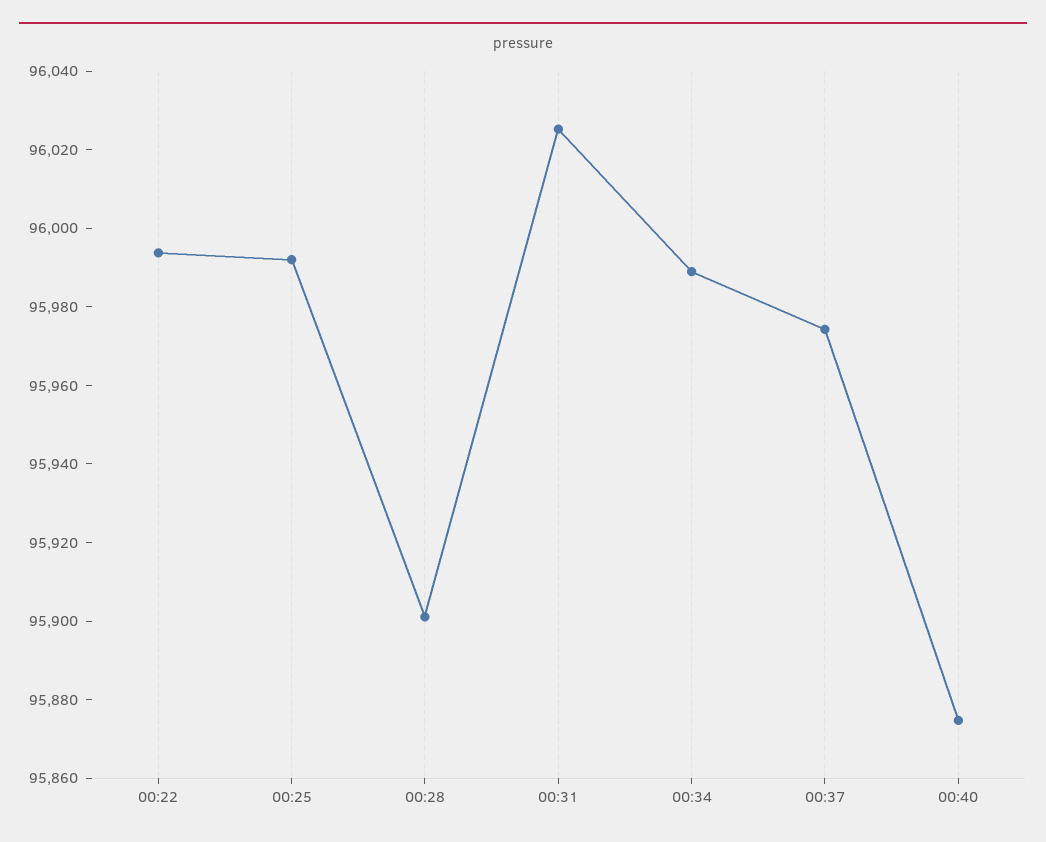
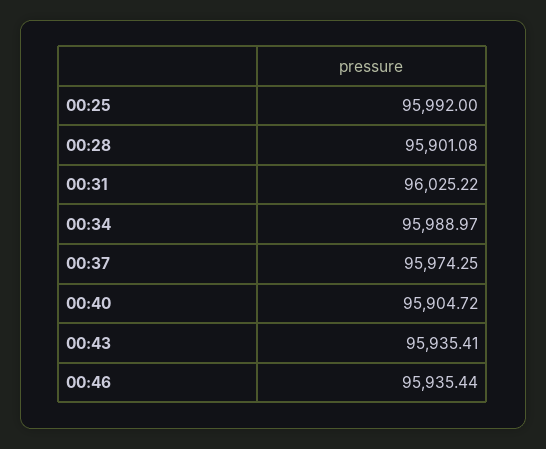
00:22: 95995 -> none
00:40: 95875 -> 95904.72
00:43: none -> 95935.41
00:46: none -> 95935.44

